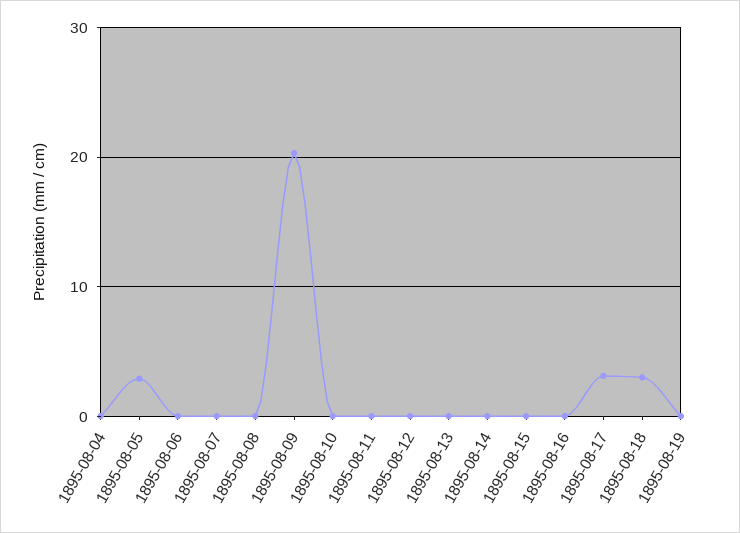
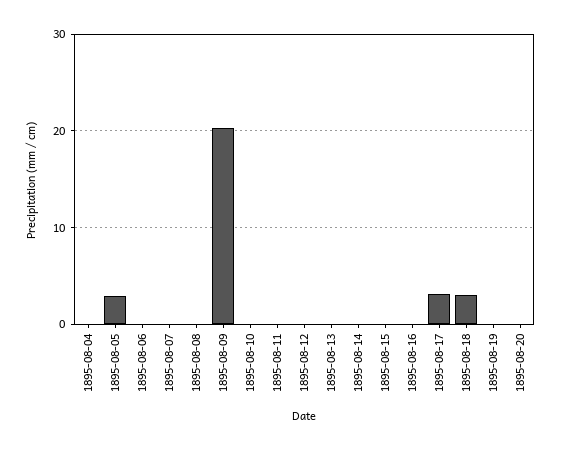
1895-08-20: none -> 0

